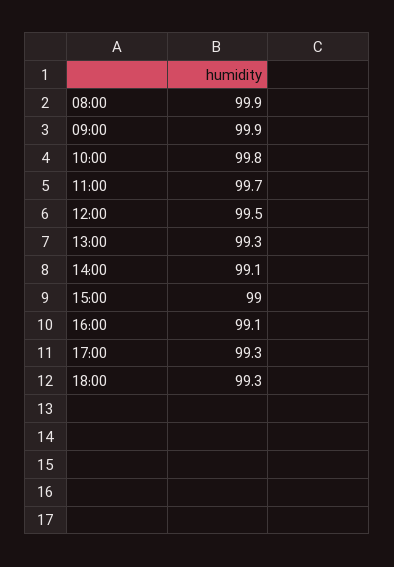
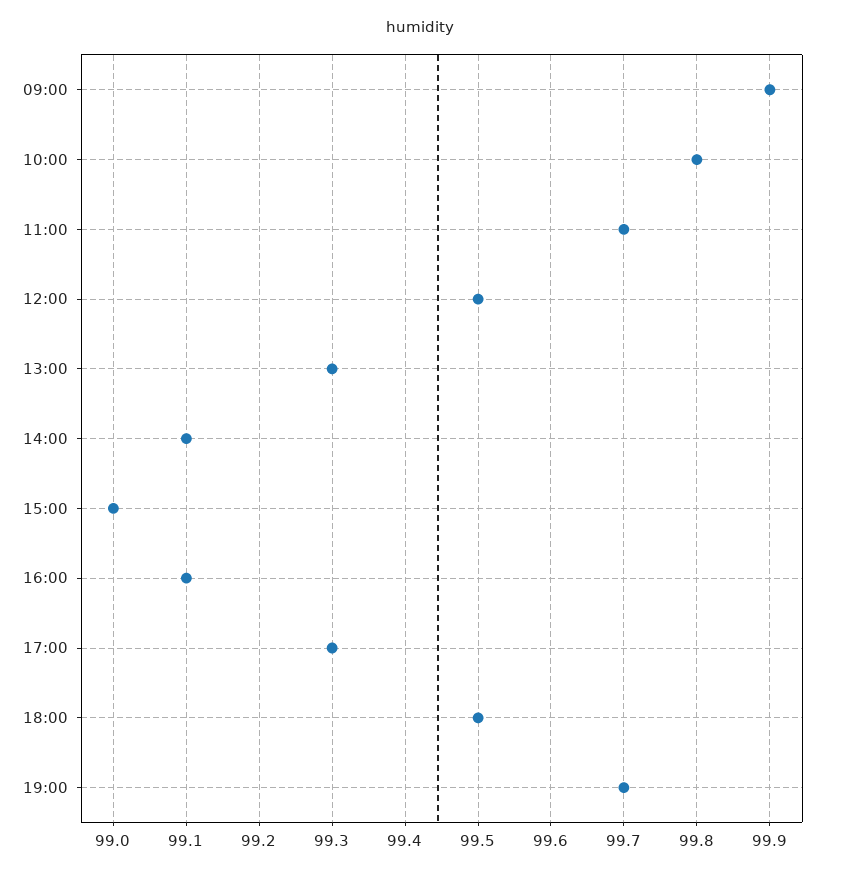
08:00: 99.9 -> none
18:00: 99.3 -> 99.5
19:00: none -> 99.7

